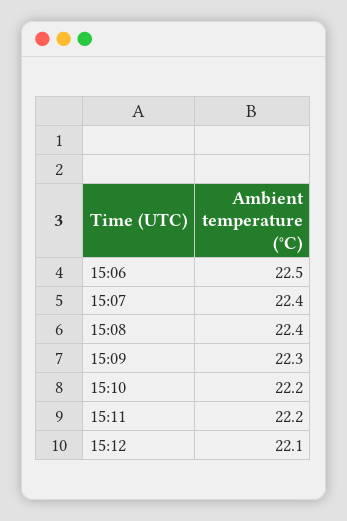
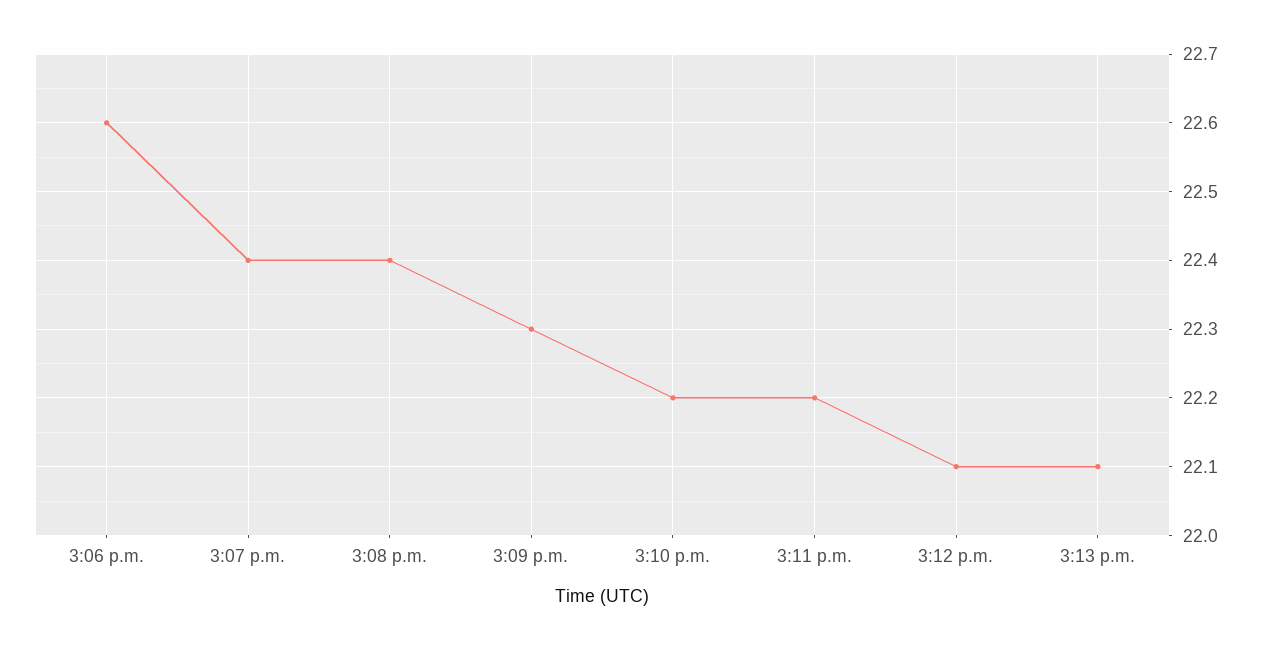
15:06: 22.5 -> 22.6
3:13 p.m.: none -> 22.1

